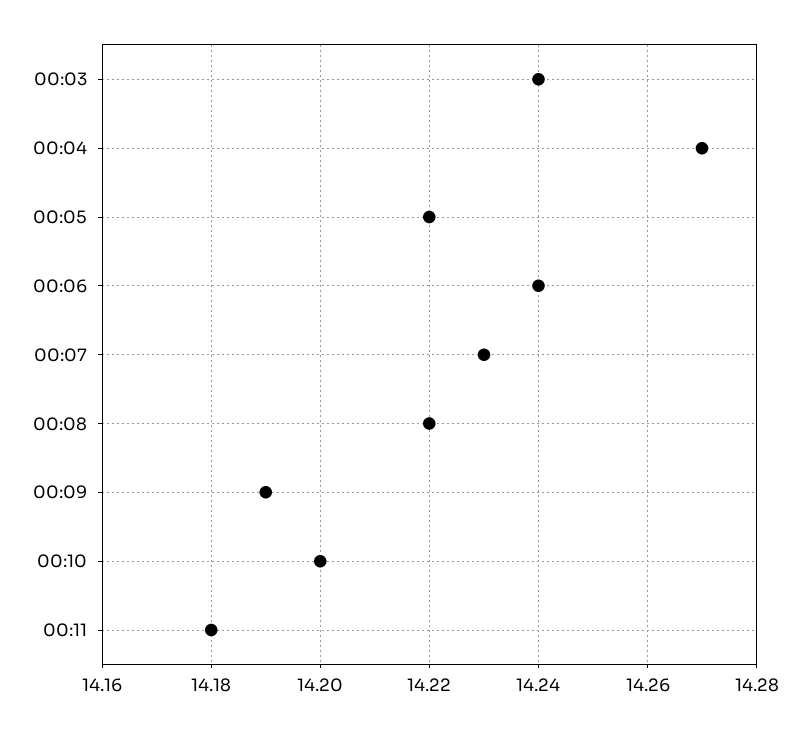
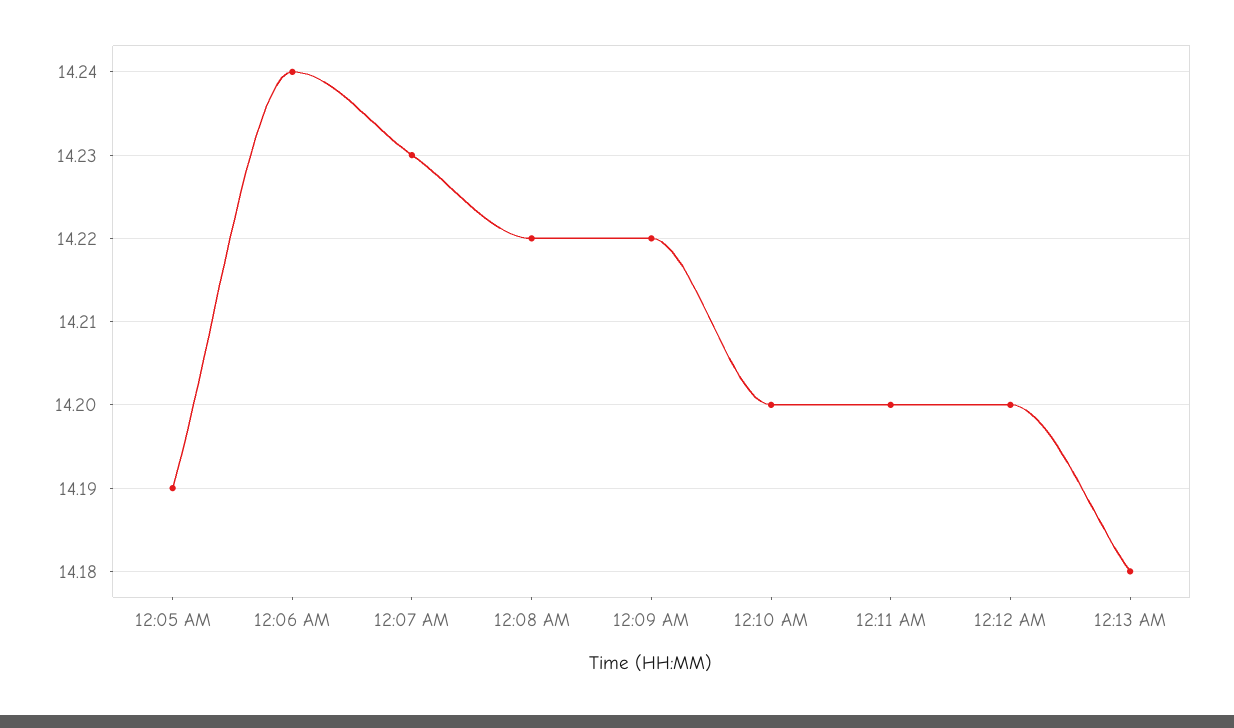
00:03: 14.24 -> none
00:04: 14.27 -> none
00:05: 14.22 -> 14.19
00:09: 14.19 -> 14.22
00:11: 14.18 -> 14.2
12:12 AM: none -> 14.2
12:13 AM: none -> 14.18

